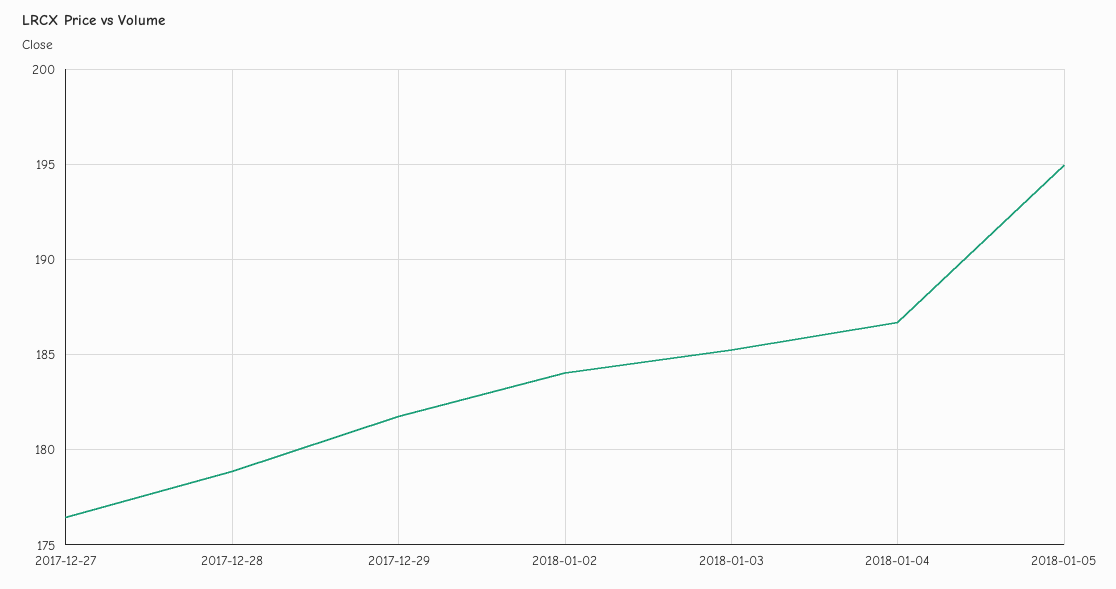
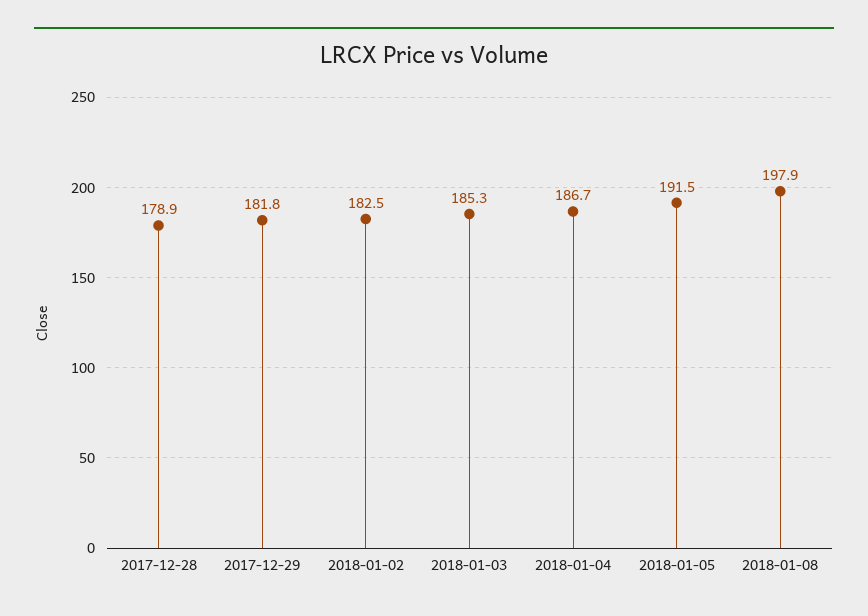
2017-12-27: 176.5 -> none
2018-01-02: 184 -> 182.5
2018-01-05: 195 -> 191.5
2018-01-08: none -> 197.9

